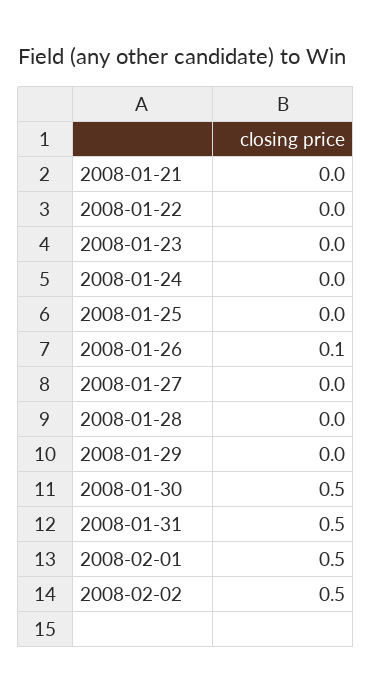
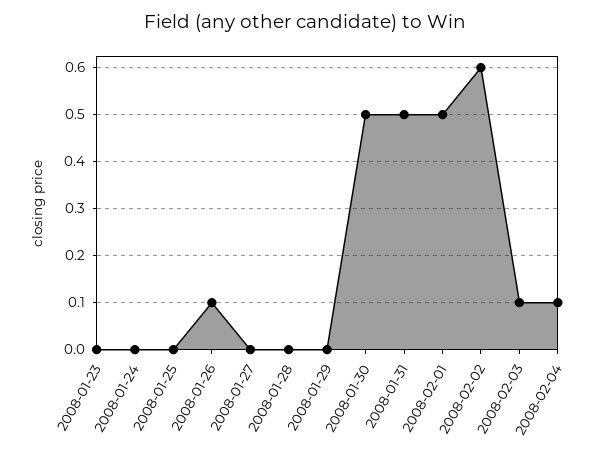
2008-01-21: 0 -> none
2008-01-22: 0 -> none
2008-02-02: 0.5 -> 0.6
2008-02-03: none -> 0.1
2008-02-04: none -> 0.1

